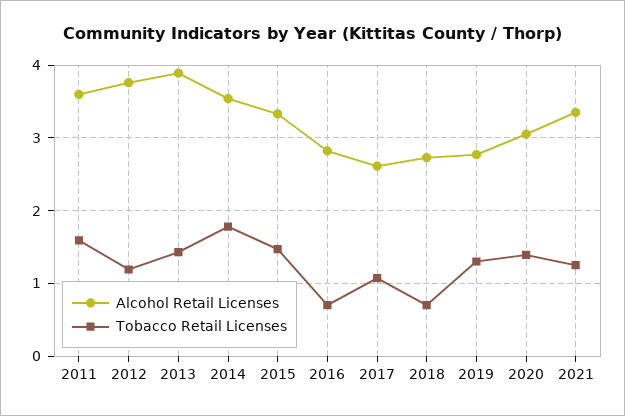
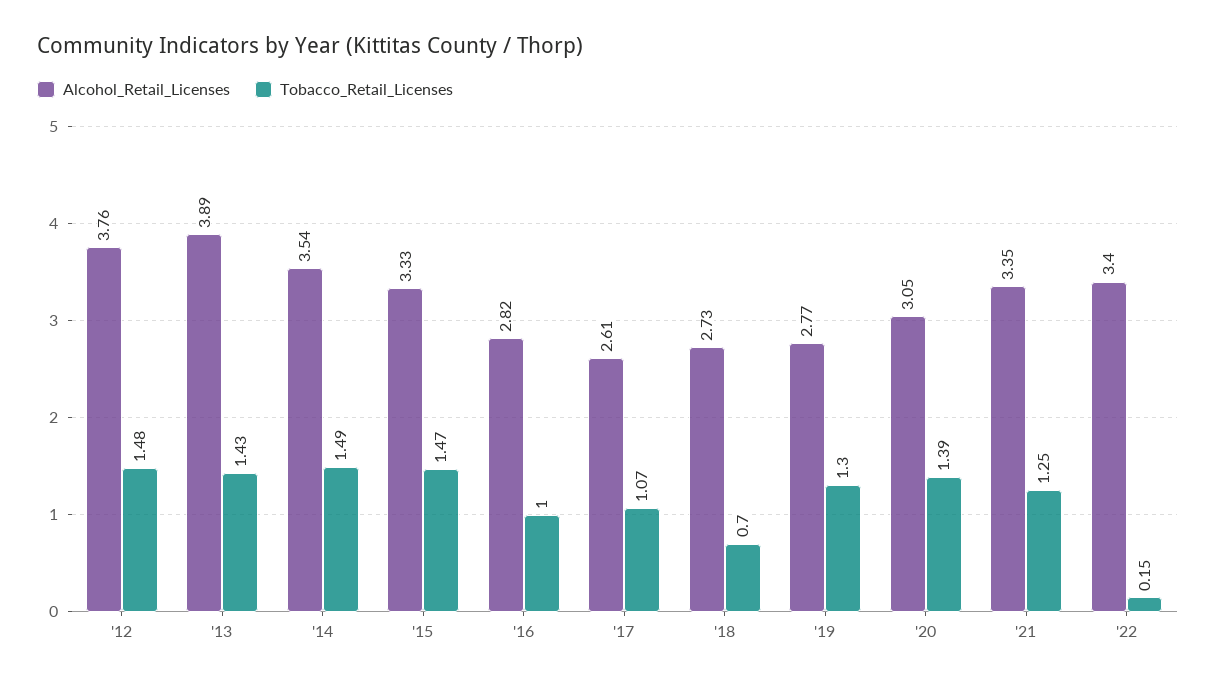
Alcohol Retail Licenses, 2011: 3.6 -> none
Tobacco Retail Licenses, 2011: 1.6 -> none
Tobacco Retail Licenses, 2012: 1.2 -> 1.48
Tobacco Retail Licenses, 2014: 1.8 -> 1.49
Tobacco Retail Licenses, 2016: 0.7 -> 1
Alcohol Retail Licenses, '22: none -> 3.4
Tobacco Retail Licenses, '22: none -> 0.15

